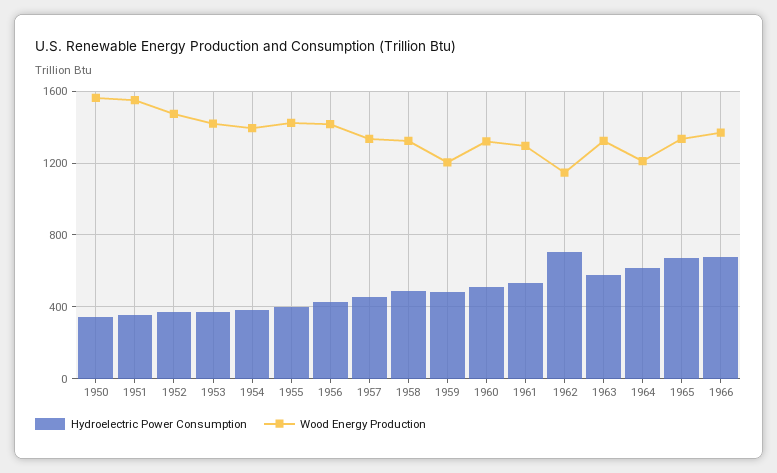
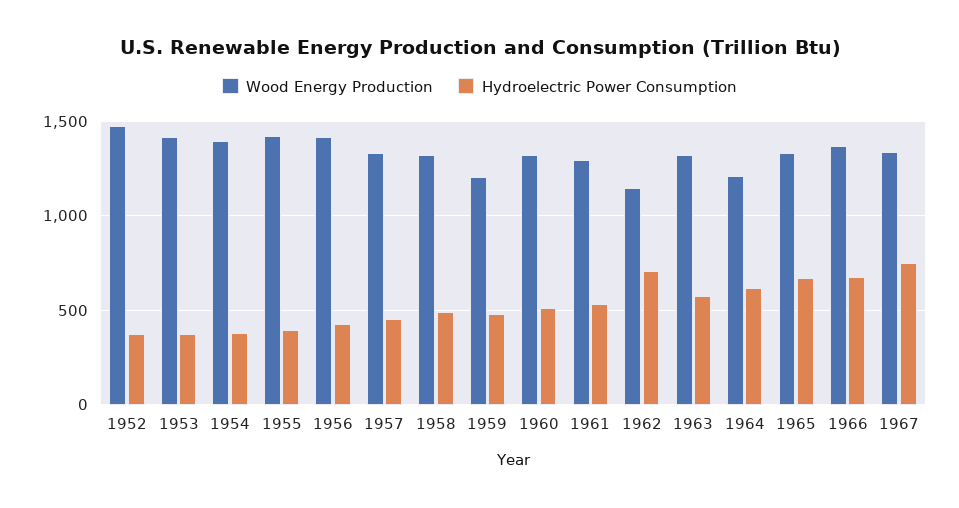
Hydroelectric Power Consumption, 1950: 350 -> none
Wood Energy Production, 1950: 1550 -> none
Hydroelectric Power Consumption, 1951: 350 -> none
Wood Energy Production, 1951: 1550 -> none
Wood Energy Production, 1967: none -> 1350
Hydroelectric Power Consumption, 1967: none -> 750

